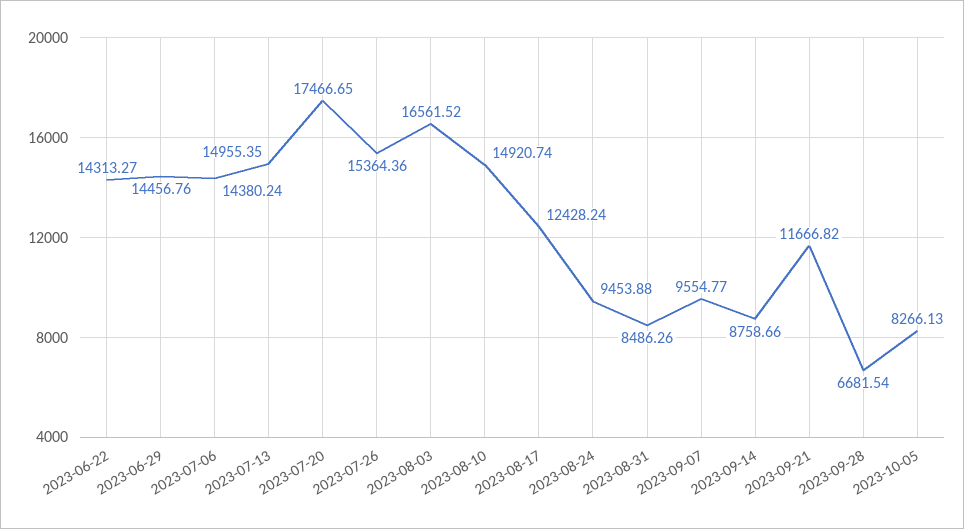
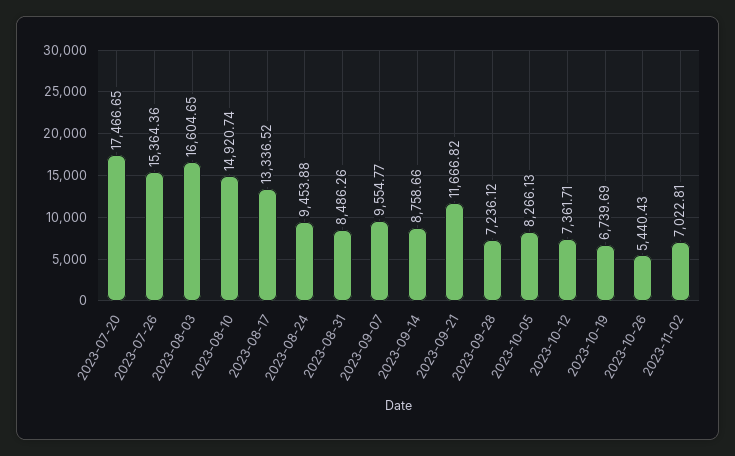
2023-06-22: 14313.27 -> none
2023-06-29: 14456.76 -> none
2023-07-06: 14380.24 -> none
2023-07-13: 14955.35 -> none
2023-08-03: 16561.52 -> 16604.65
2023-08-17: 12428.24 -> 13336.52
2023-09-28: 6681.54 -> 7236.12
2023-10-12: none -> 7361.71
2023-10-19: none -> 6739.69
2023-10-26: none -> 5440.43
2023-11-02: none -> 7022.81

